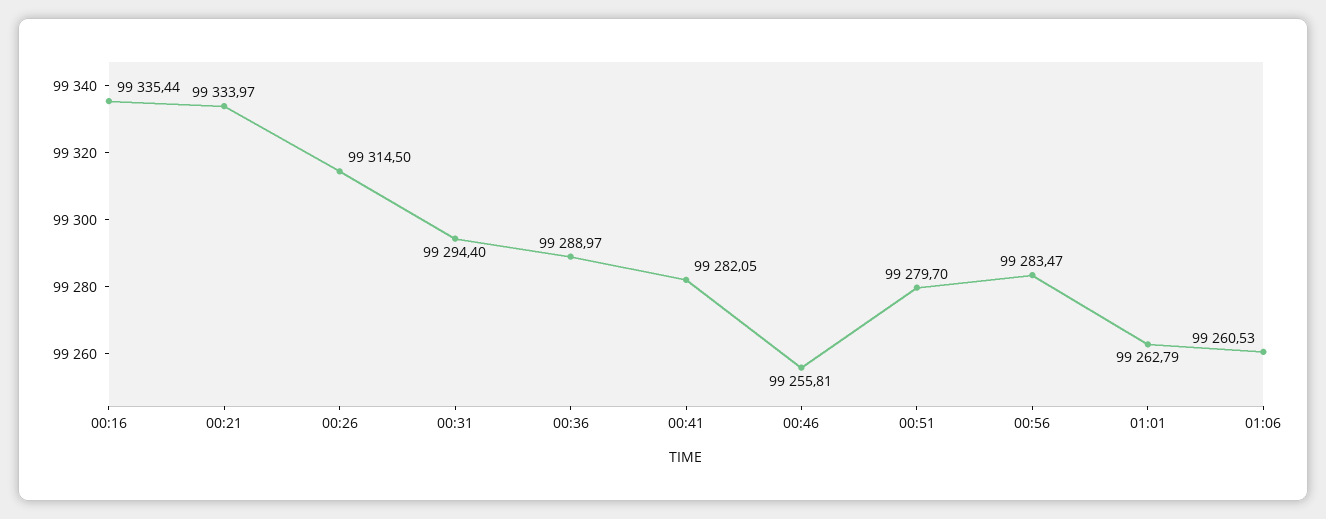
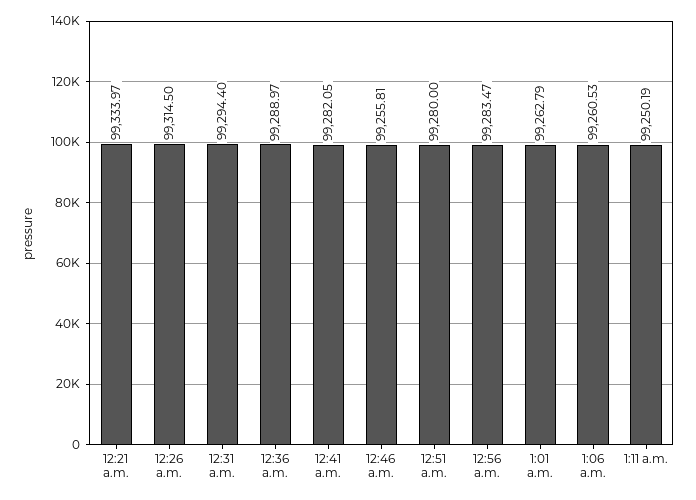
00:16: 99335.44 -> none
00:51: 99279.7 -> 99280
1:11 a.m.: none -> 99250.19

